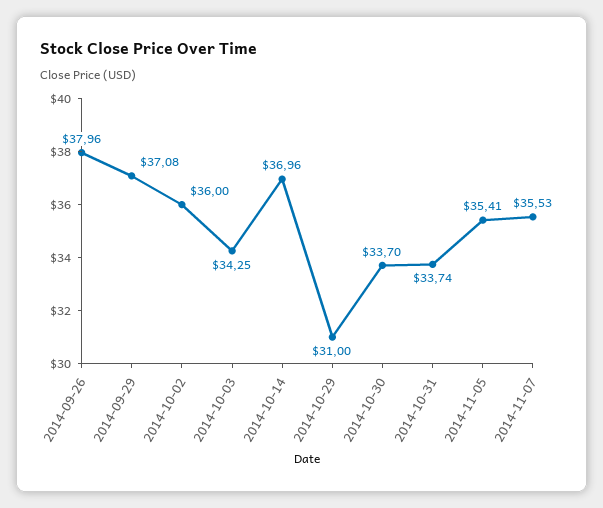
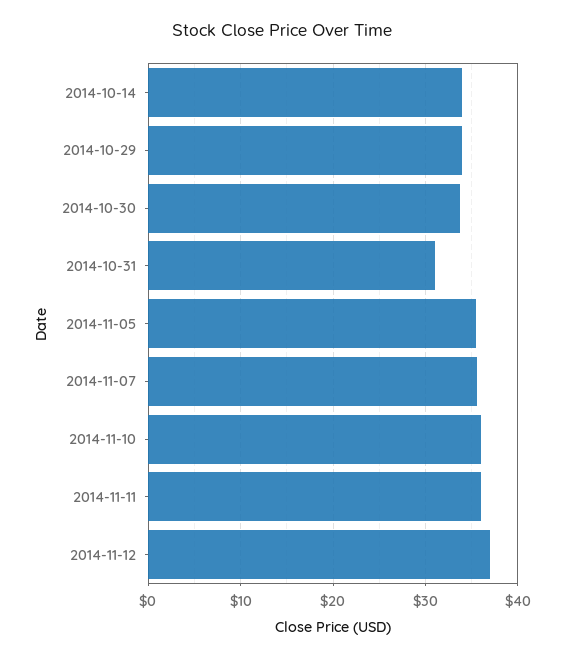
2014-09-26: 37.96 -> none
2014-09-29: 37.08 -> none
2014-10-02: 36 -> none
2014-10-03: 34.25 -> none
2014-10-14: 36.96 -> 34
2014-10-29: 31 -> 34
2014-10-31: 33.74 -> 31
2014-11-10: none -> 36
2014-11-11: none -> 36
2014-11-12: none -> 37

